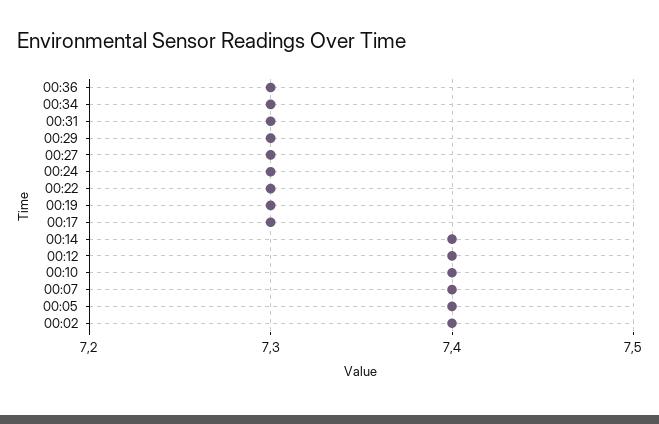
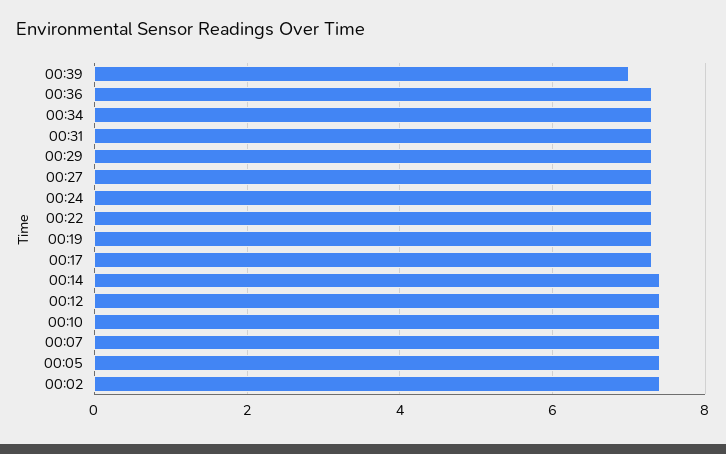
00:39: none -> 7

